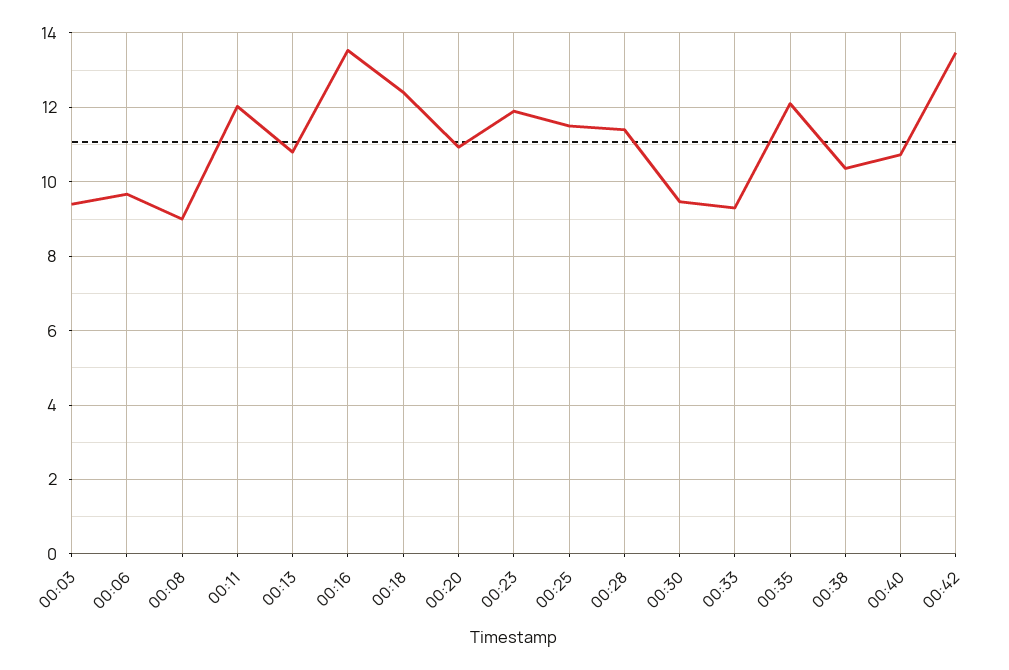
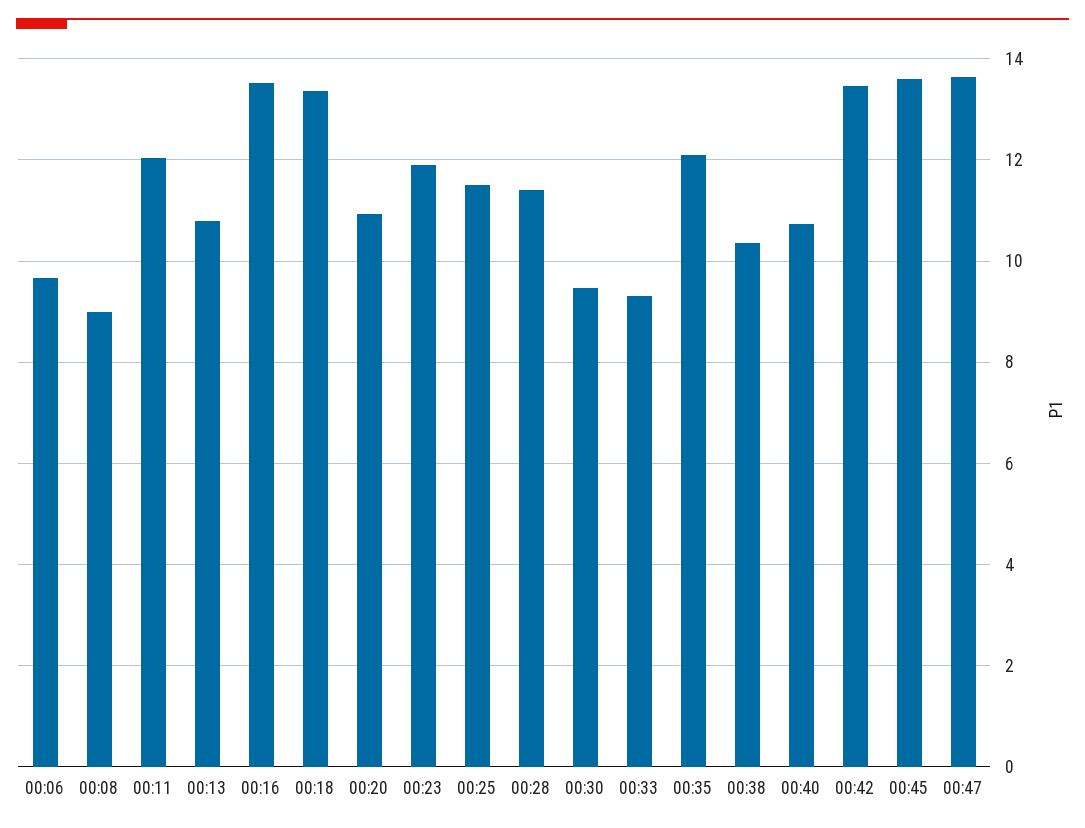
00:03: 9.4 -> none
00:18: 12.4 -> 13.4
00:45: none -> 13.6
00:47: none -> 13.6

